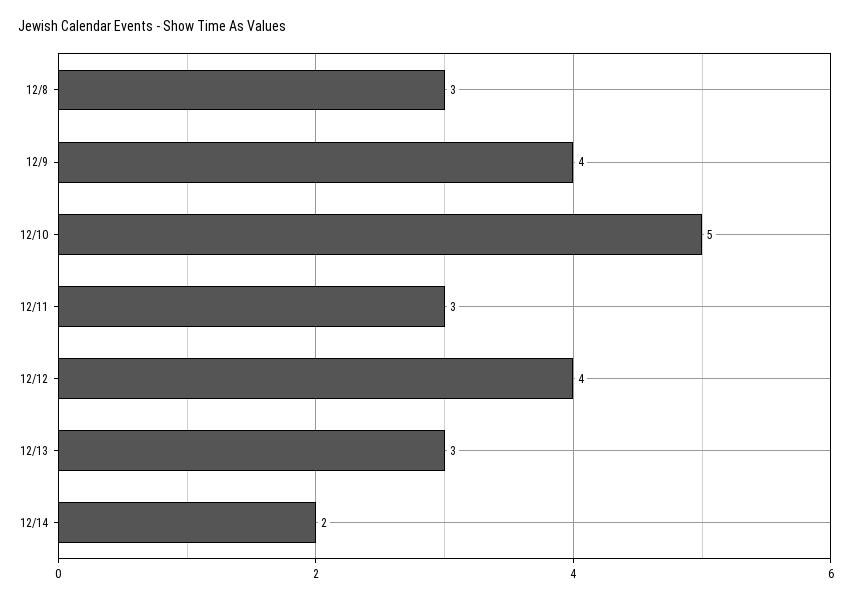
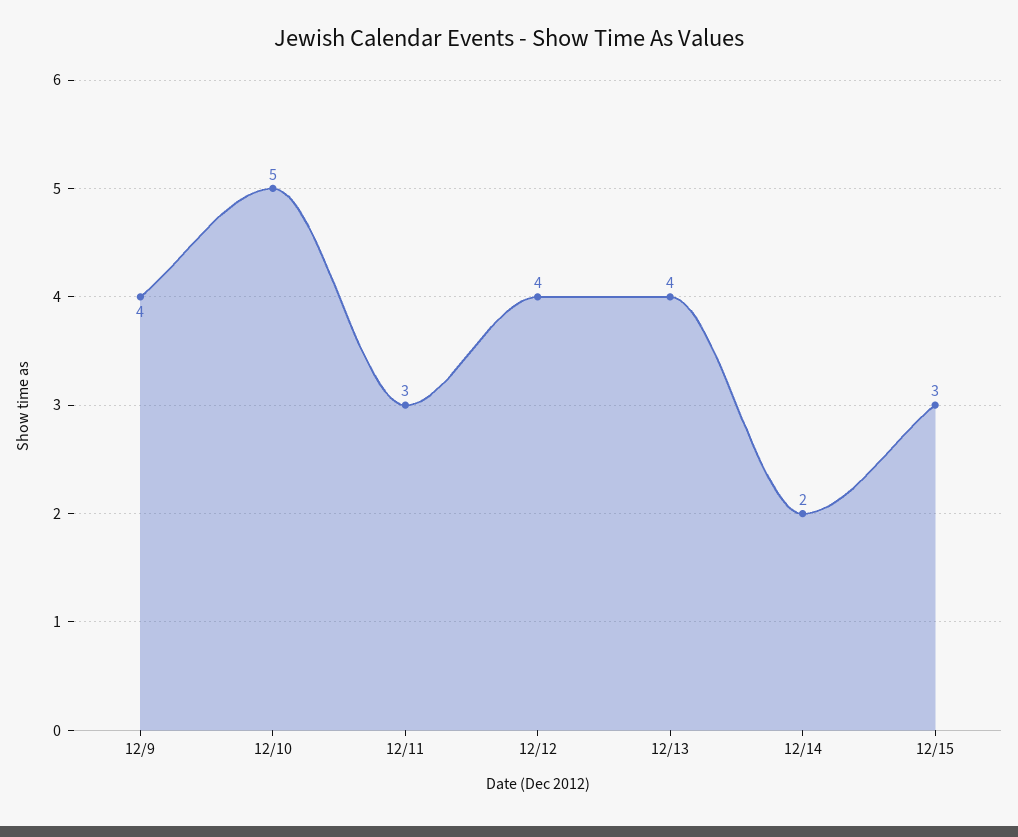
12/8: 3 -> none
12/13: 3 -> 4
12/15: none -> 3

